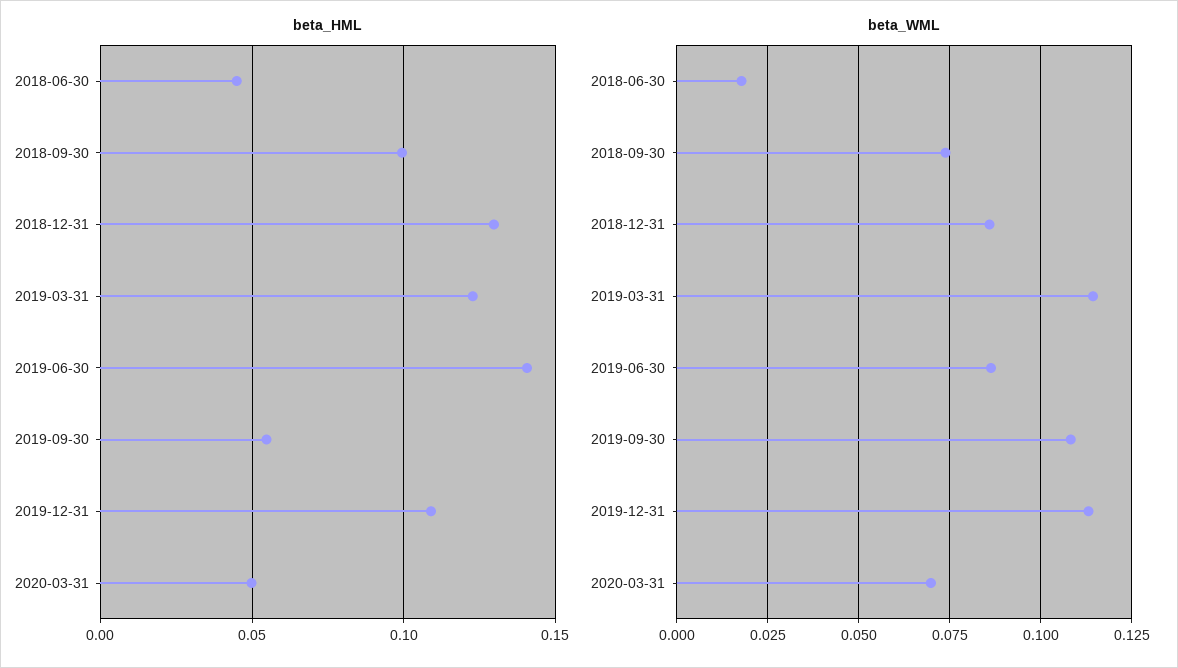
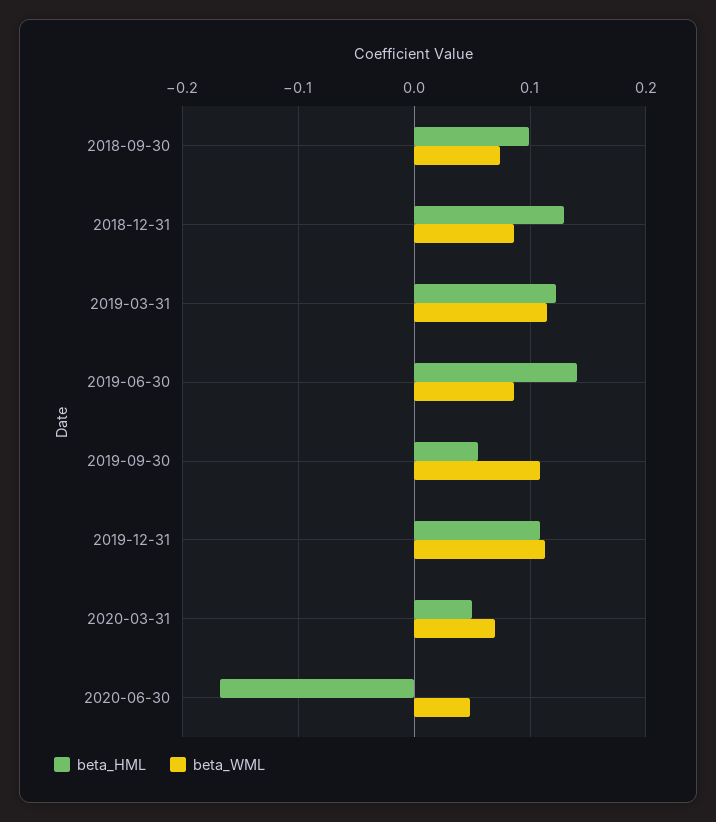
beta_HML, 2018-06-30: 0.045 -> none
beta_WML, 2018-06-30: 0.0175 -> none
beta_HML, 2020-06-30: none -> -0.17
beta_WML, 2020-06-30: none -> 0.05

